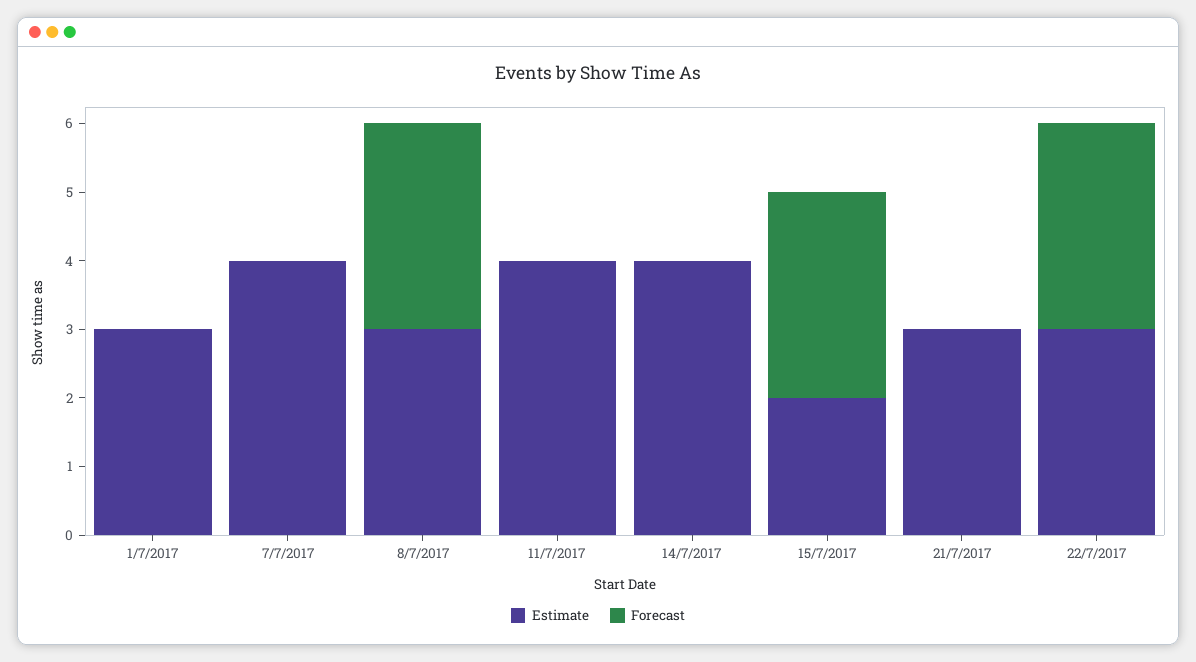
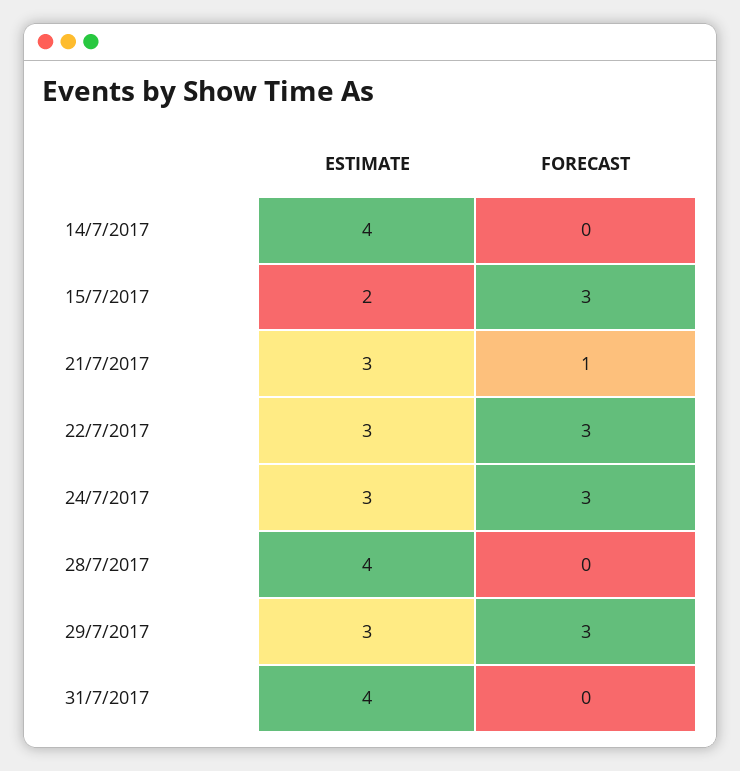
Estimate, 1/7/2017: 3 -> none
Forecast, 1/7/2017: 0 -> none
Estimate, 7/7/2017: 4 -> none
Forecast, 7/7/2017: 0 -> none
Estimate, 8/7/2017: 3 -> none
Forecast, 8/7/2017: 3 -> none
Estimate, 11/7/2017: 4 -> none
Forecast, 11/7/2017: 0 -> none
Forecast, 21/7/2017: 0 -> 1
Estimate, 24/7/2017: none -> 3
Forecast, 24/7/2017: none -> 3
Estimate, 28/7/2017: none -> 4
Forecast, 28/7/2017: none -> 0
Estimate, 29/7/2017: none -> 3
Forecast, 29/7/2017: none -> 3
Estimate, 31/7/2017: none -> 4
Forecast, 31/7/2017: none -> 0

